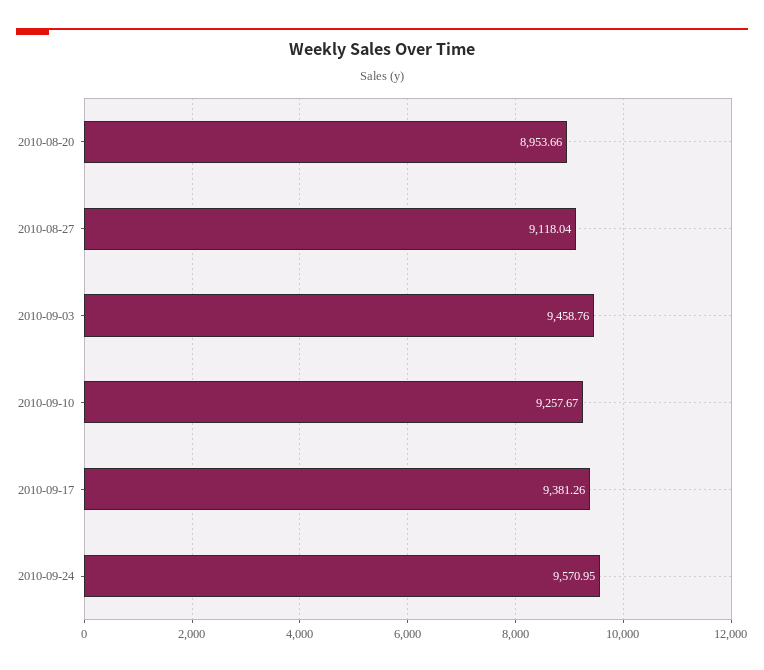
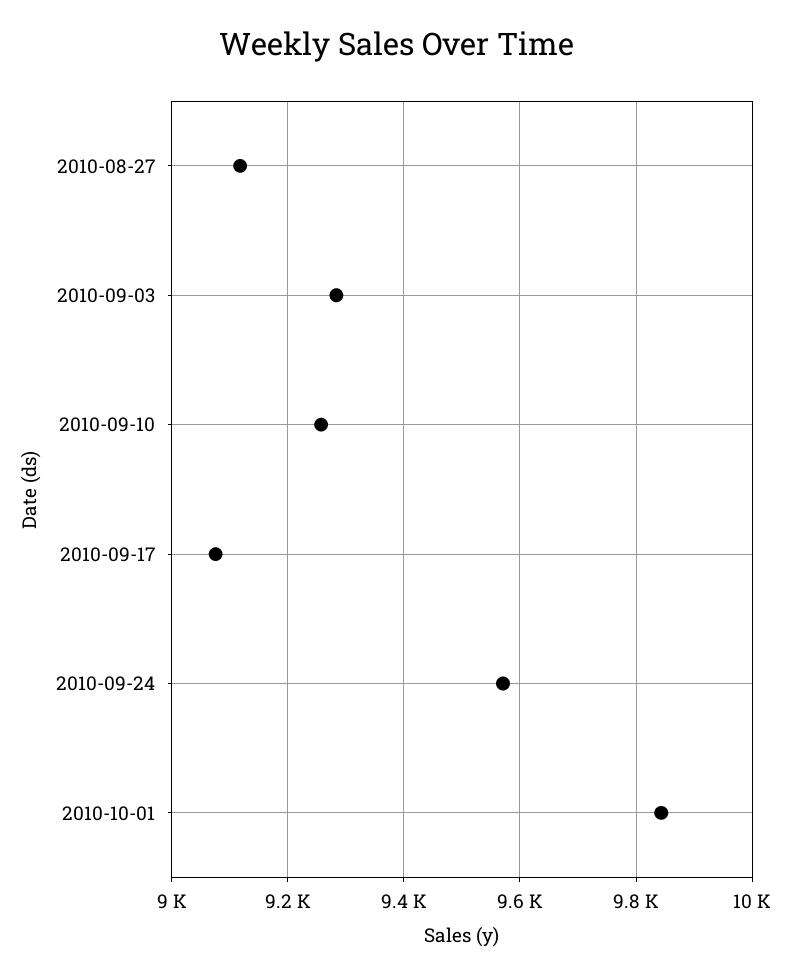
2010-08-20: 8953.66 -> none
2010-09-03: 9458.76 -> 9280
2010-09-17: 9381.26 -> 9080
2010-10-01: none -> 9840

